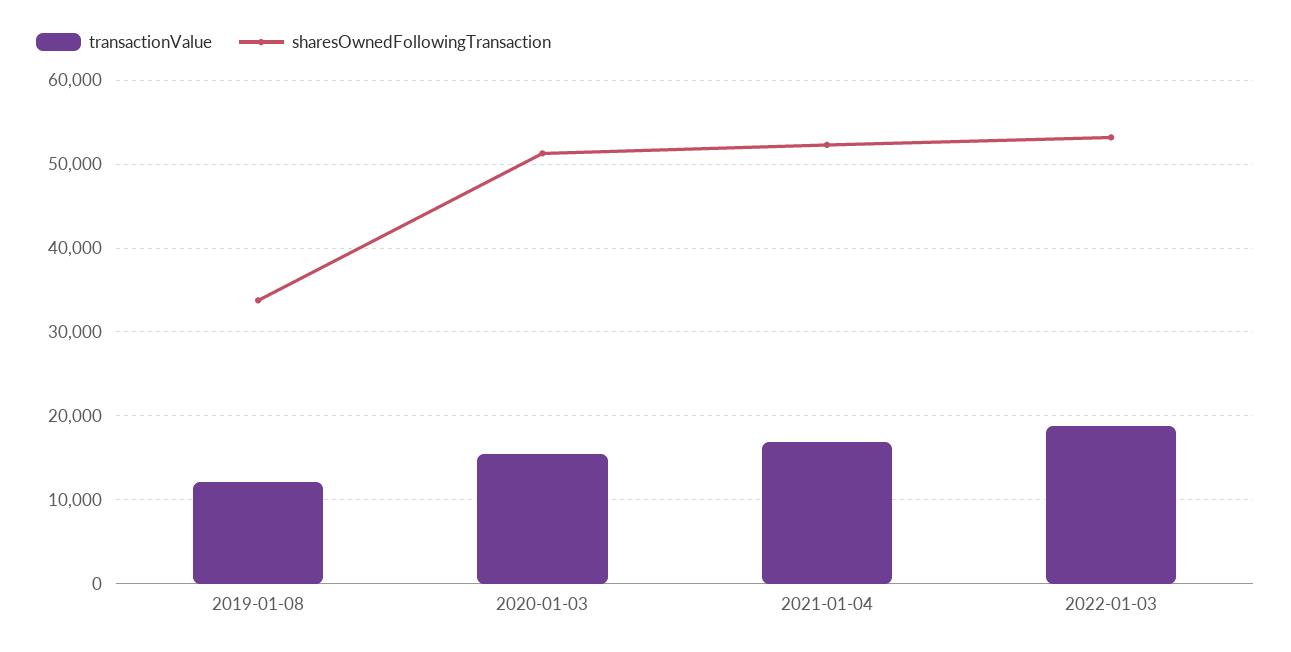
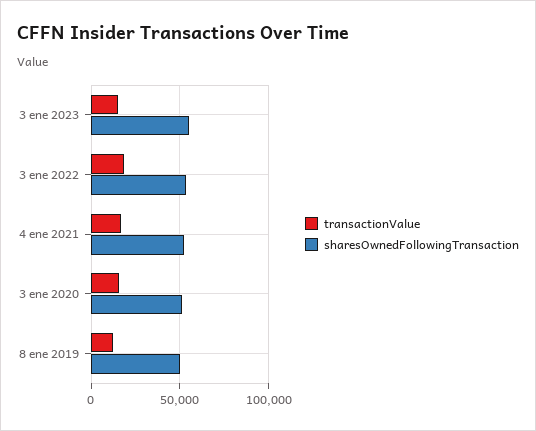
sharesOwnedFollowingTransaction, 2019-01-08: 34000 -> 50000
transactionValue, 3 ene 2023: none -> 15000
sharesOwnedFollowingTransaction, 3 ene 2023: none -> 55000

